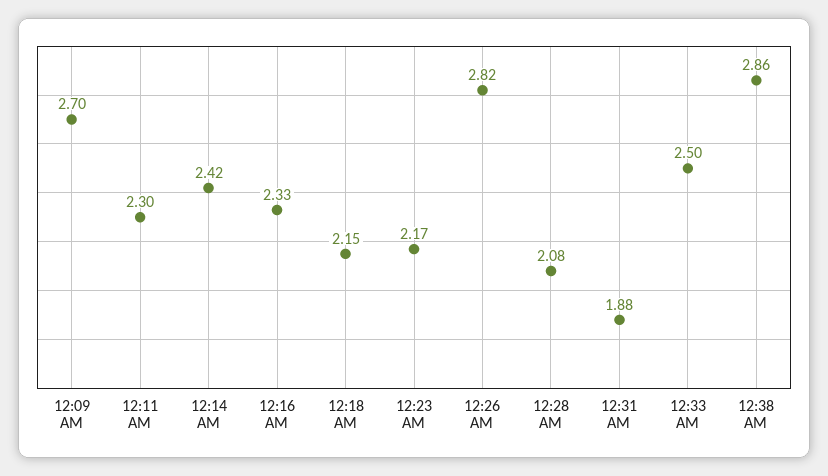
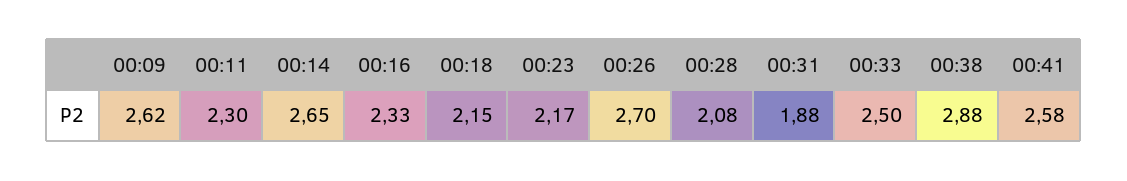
12:09 AM: 2.7 -> 2.62
12:14 AM: 2.42 -> 2.65
12:26 AM: 2.82 -> 2.7
12:38 AM: 2.86 -> 2.88
00:41: none -> 2.58

